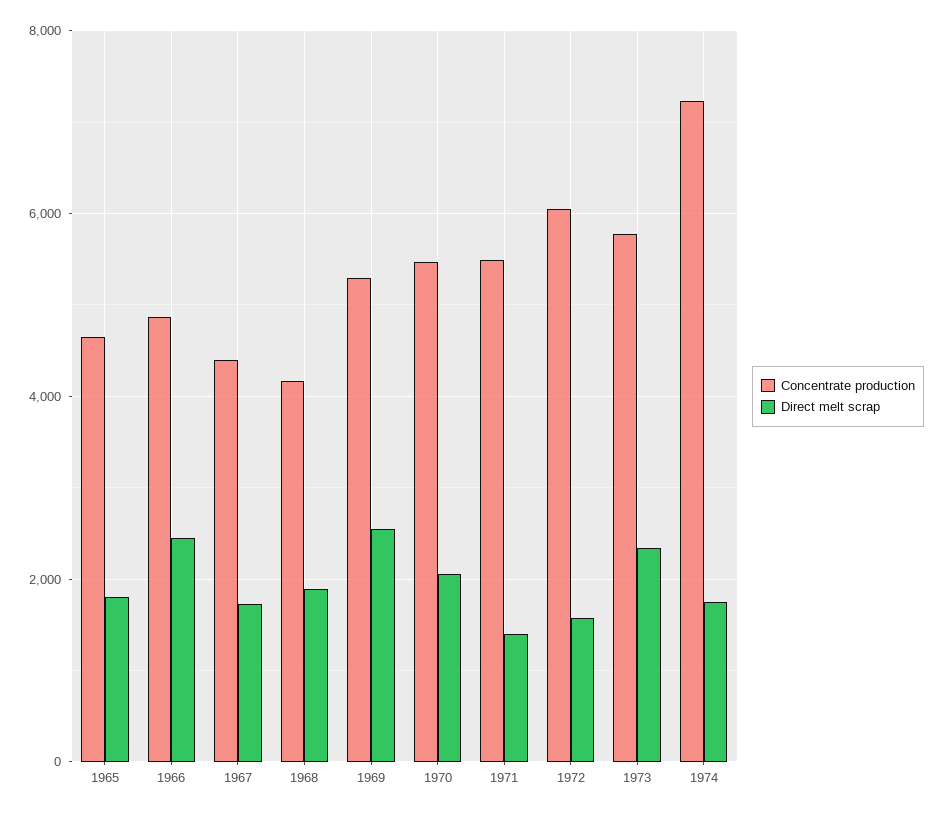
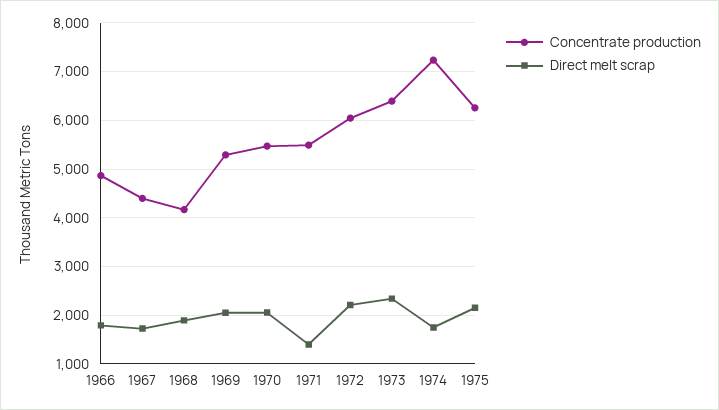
Concentrate production, 1965: 4600 -> none
Direct melt scrap, 1965: 1800 -> none
Direct melt scrap, 1966: 2400 -> 1800
Direct melt scrap, 1969: 2600 -> 2000
Direct melt scrap, 1972: 1600 -> 2200
Concentrate production, 1973: 5800 -> 6400
Concentrate production, 1975: none -> 6200
Direct melt scrap, 1975: none -> 2200

